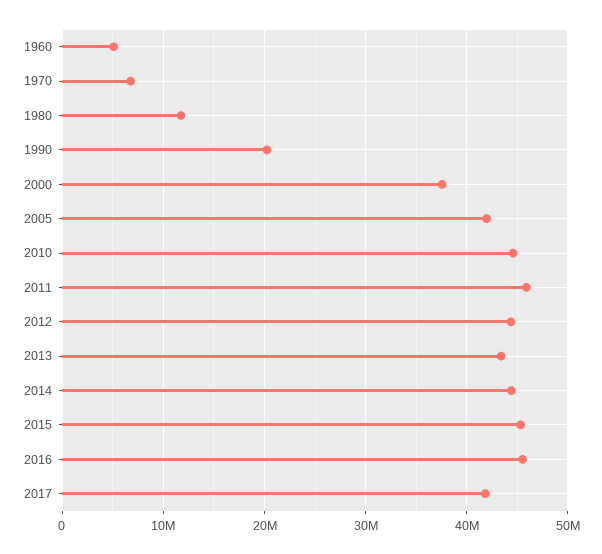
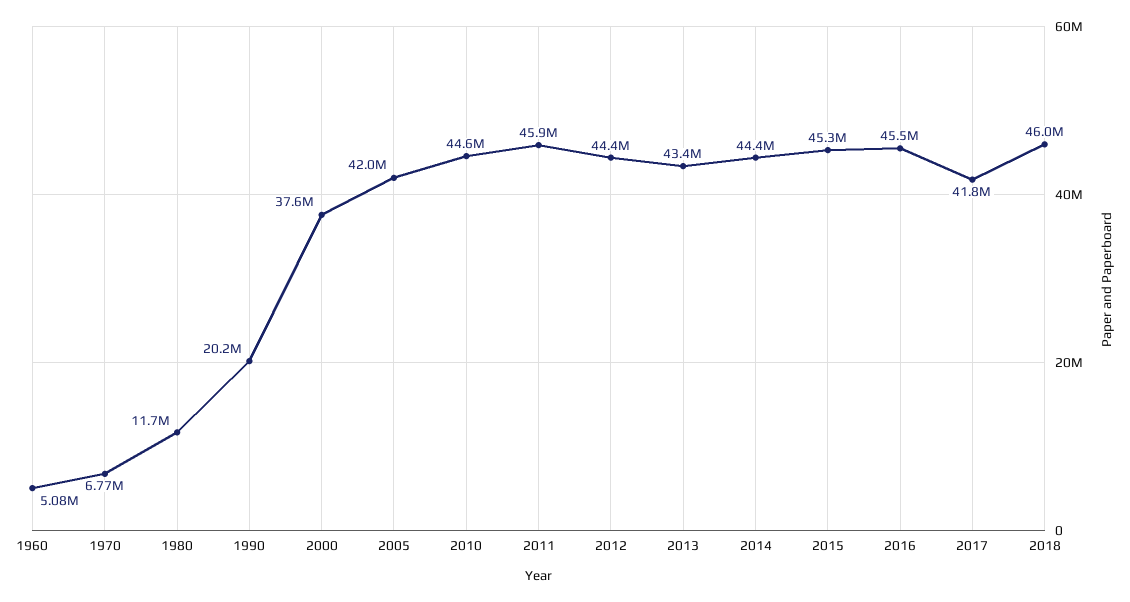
2018: none -> 46000000

